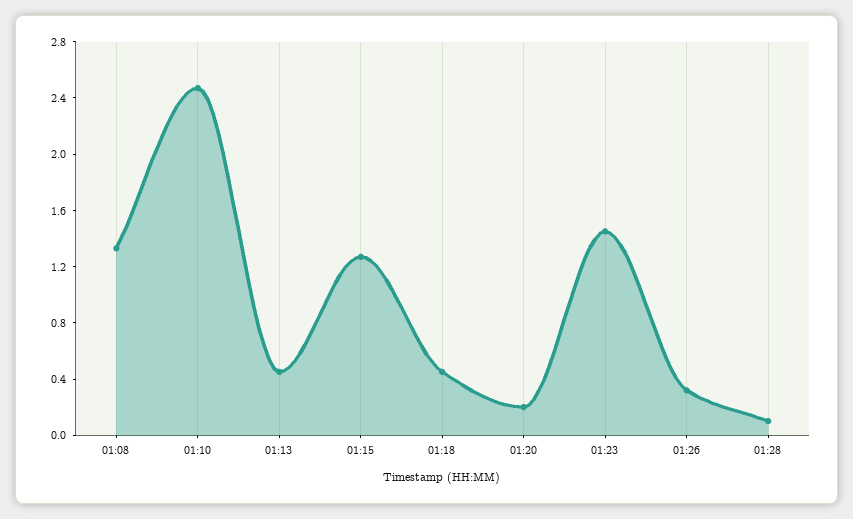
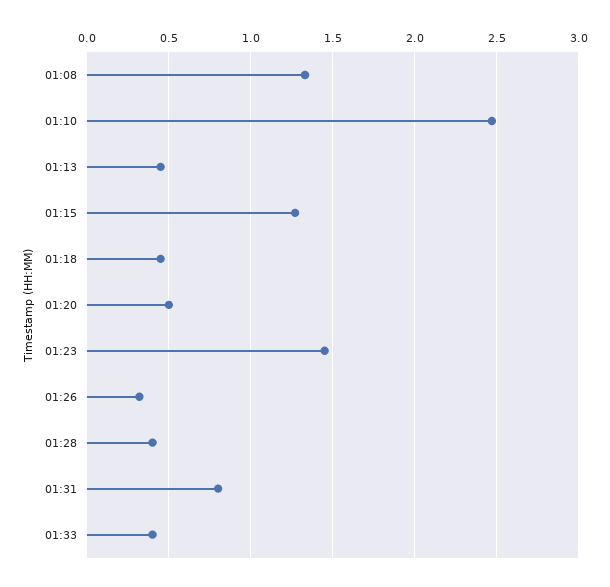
01:20: 0.2 -> 0.5
01:28: 0.1 -> 0.4
01:31: none -> 0.8
01:33: none -> 0.4

